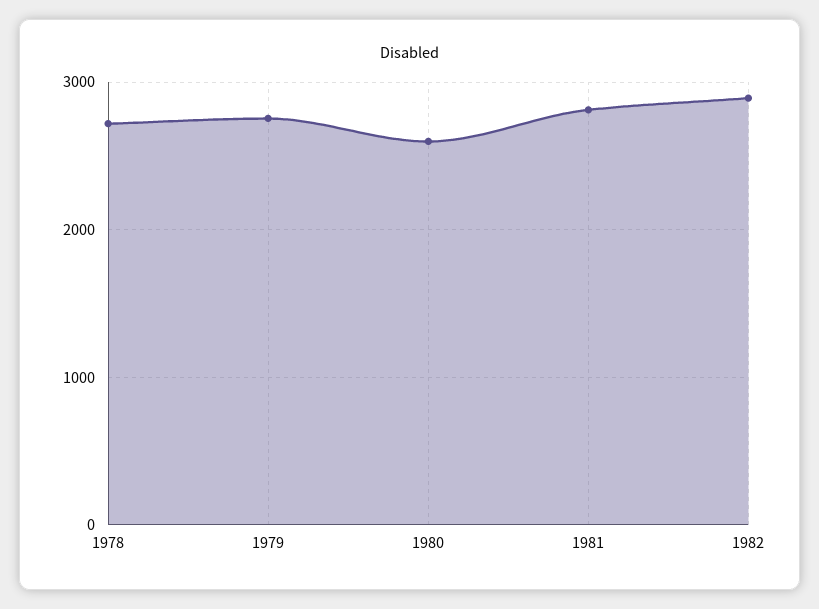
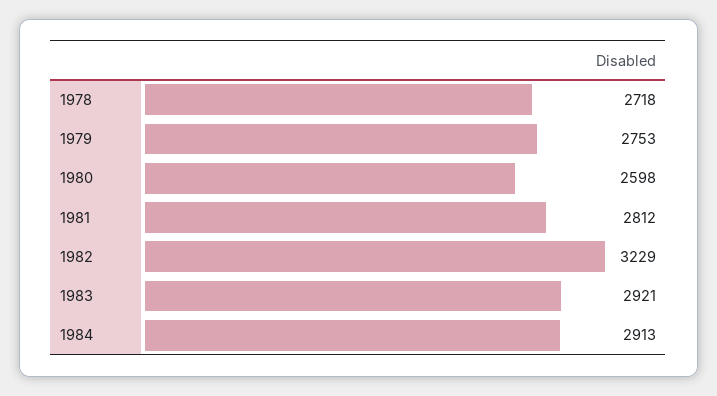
1982: 2900 -> 3229
1983: none -> 2921
1984: none -> 2913

